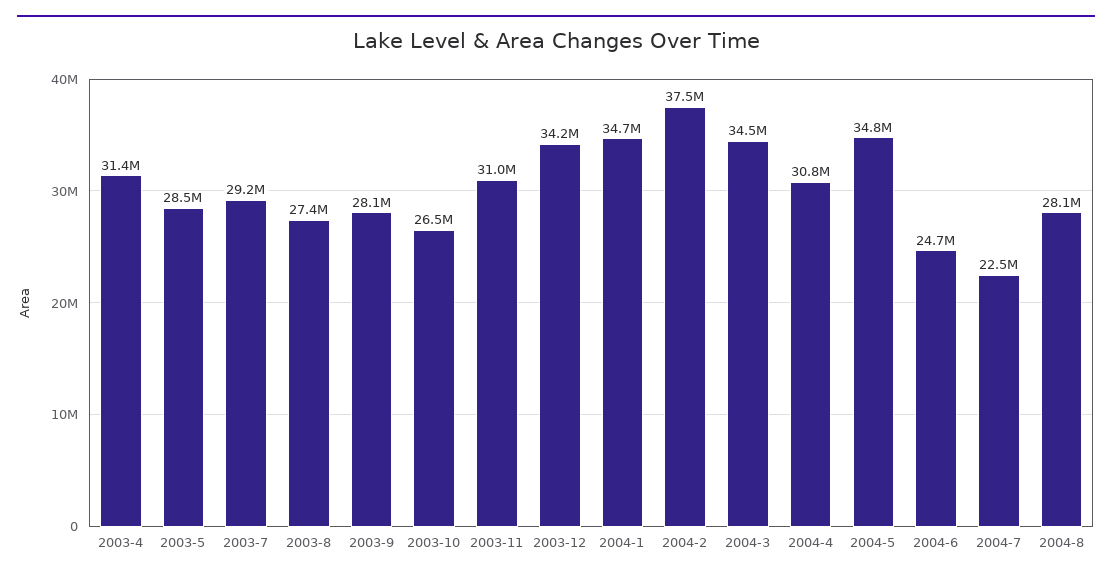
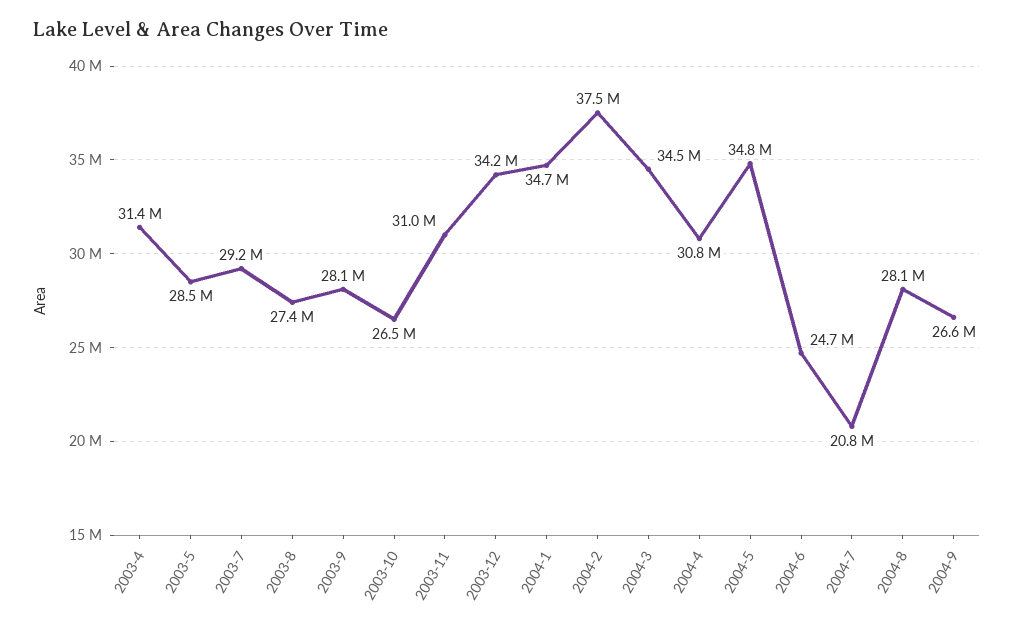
2004-7: 22500000 -> 20800000
2004-9: none -> 26600000

